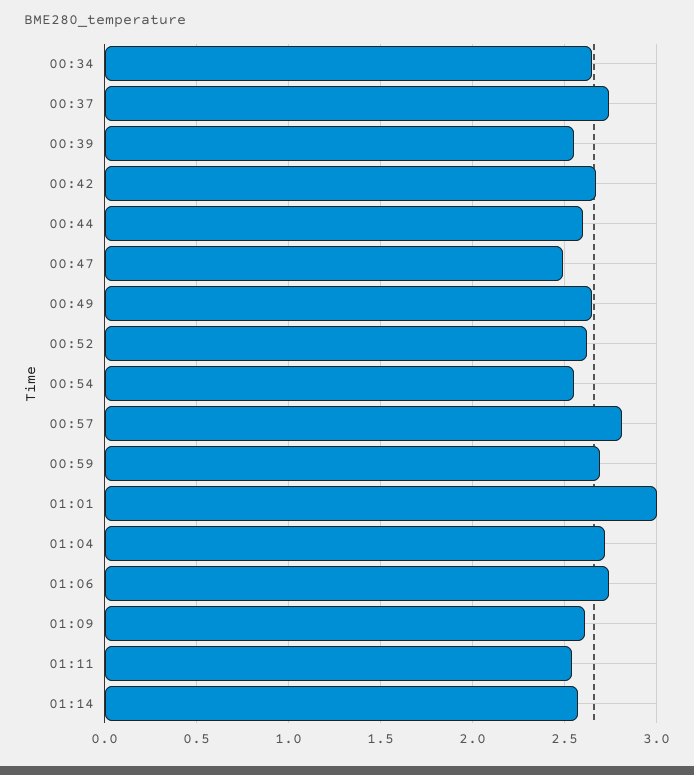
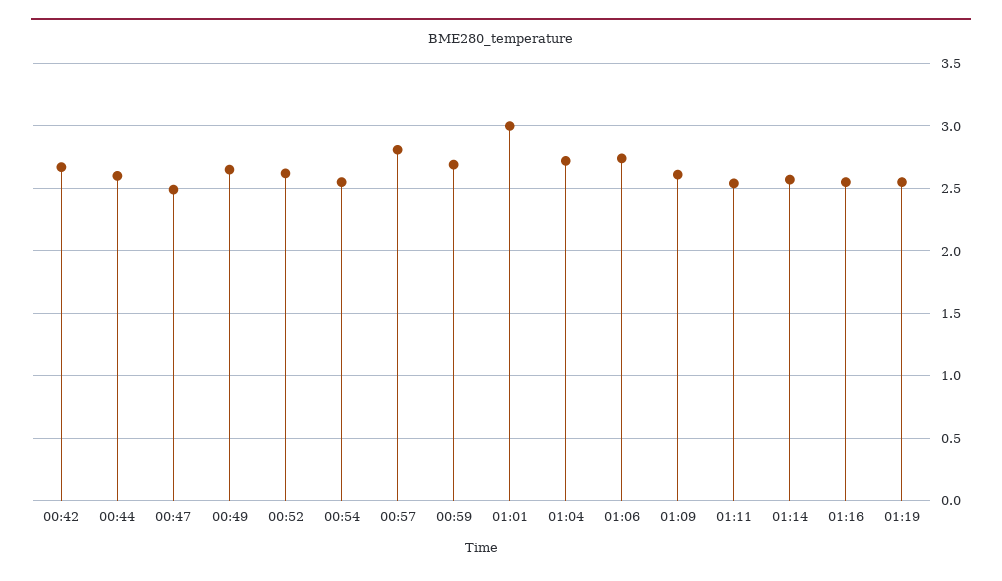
00:34: 2.65 -> none
00:37: 2.75 -> none
00:39: 2.55 -> none
01:16: none -> 2.55
01:19: none -> 2.55

